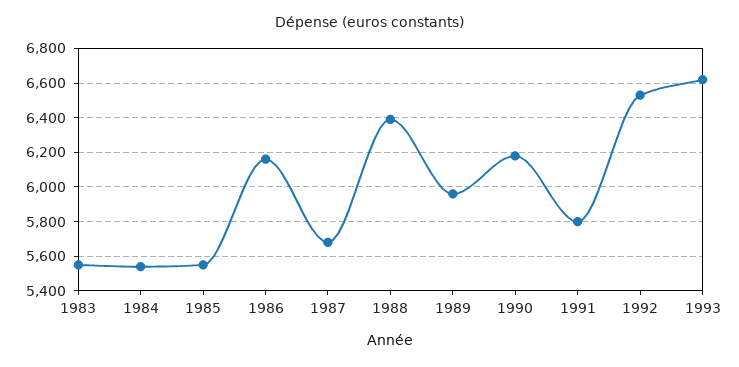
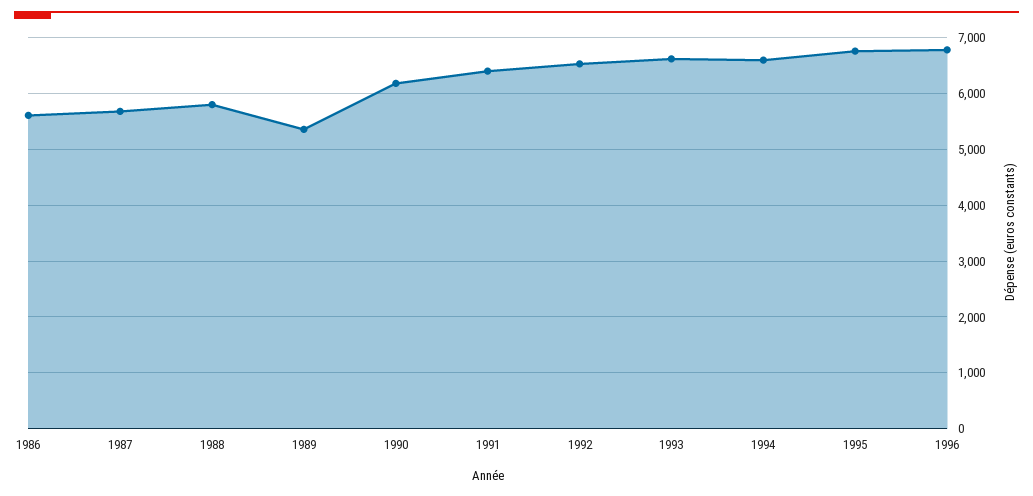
1983: 5550 -> none
1984: 5550 -> none
1985: 5550 -> none
1986: 6150 -> 5600
1988: 6400 -> 5800
1989: 5950 -> 5400
1991: 5800 -> 6400
1994: none -> 6600
1995: none -> 6800
1996: none -> 6800

